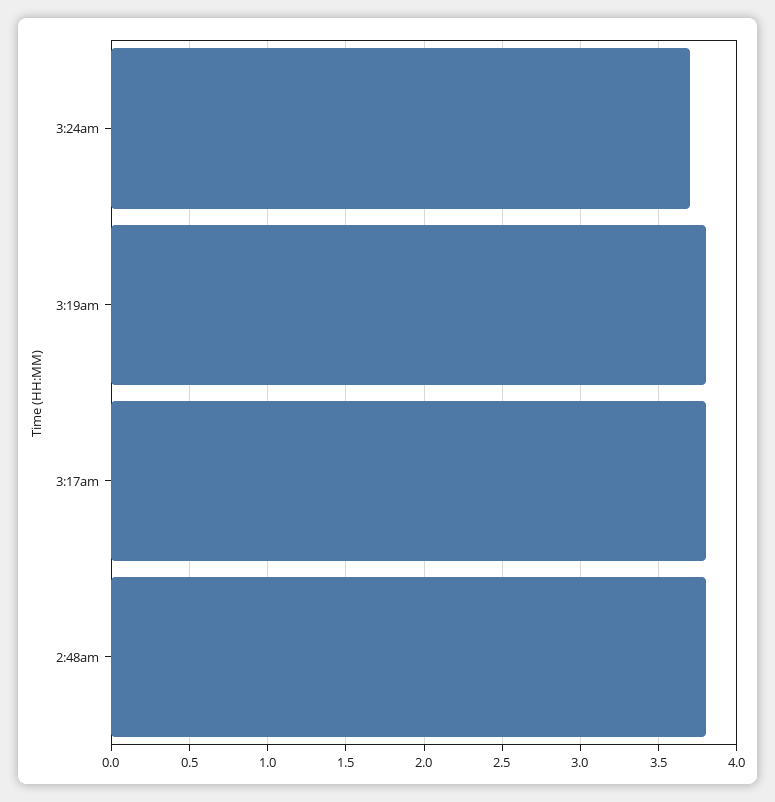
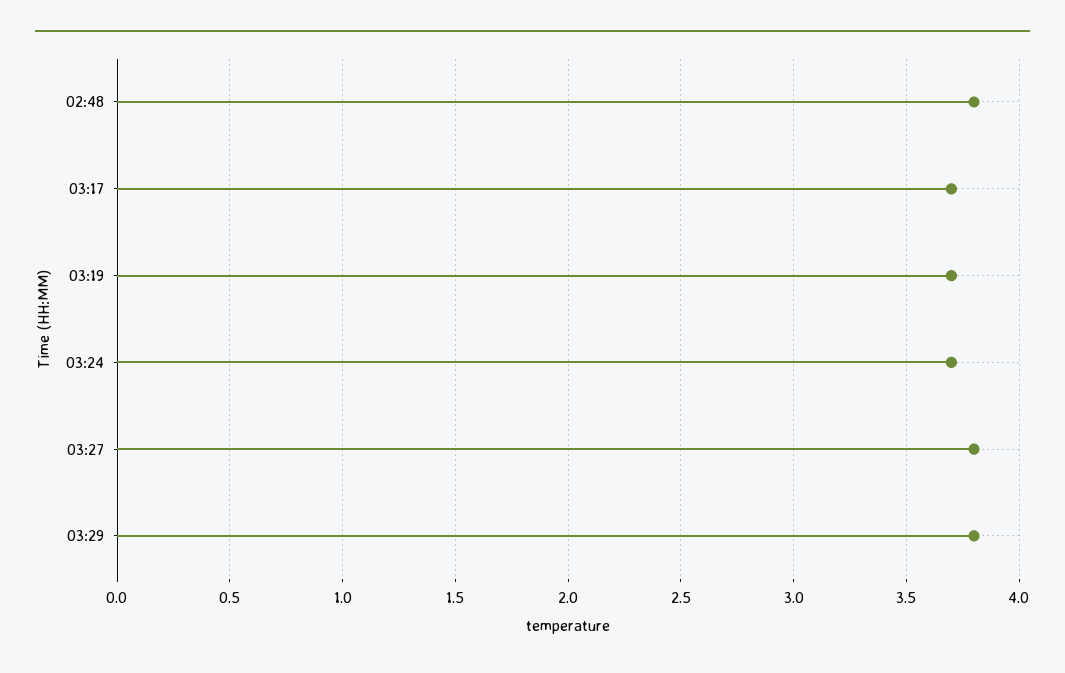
3:19am: 3.8 -> 3.7
3:17am: 3.8 -> 3.7
03:27: none -> 3.8
03:29: none -> 3.8

